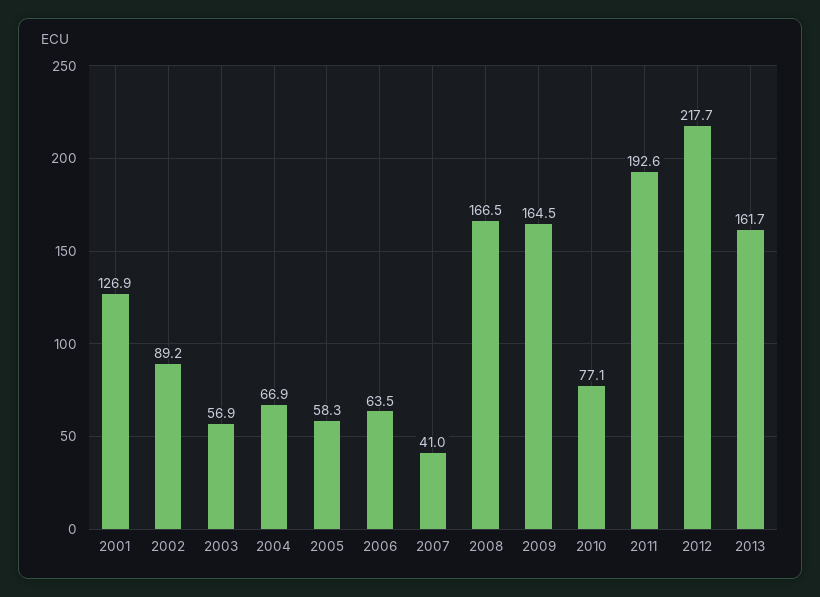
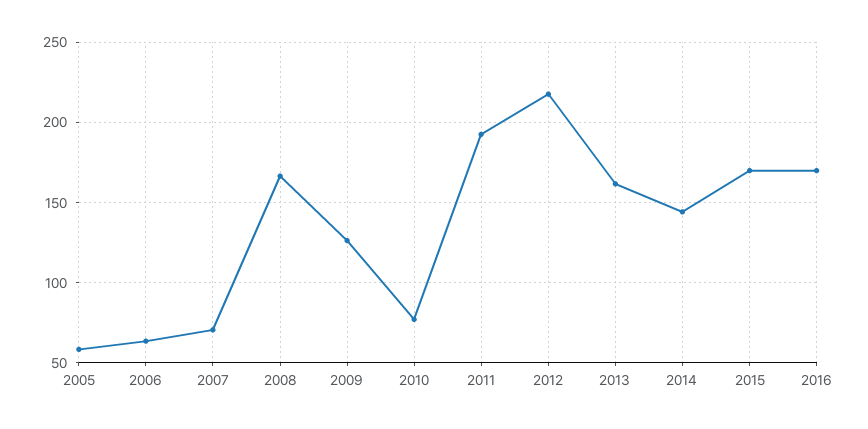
2001: 126.9 -> none
2002: 89.2 -> none
2003: 56.9 -> none
2004: 66.9 -> none
2007: 41 -> 70
2009: 164.5 -> 125
2014: none -> 145
2015: none -> 170
2016: none -> 170

